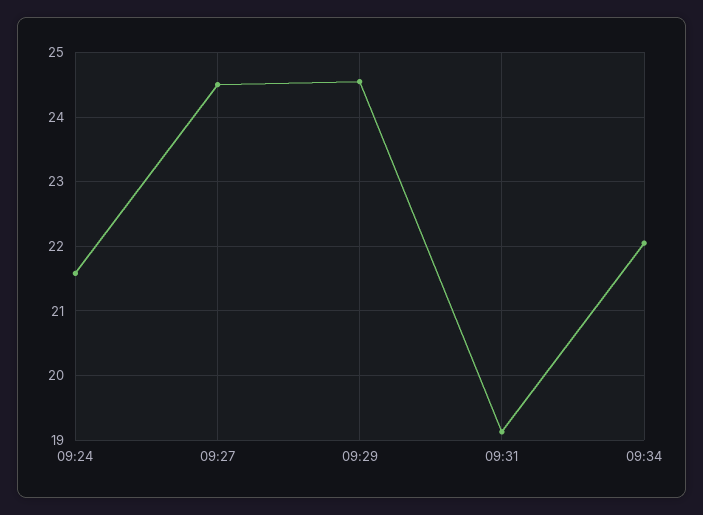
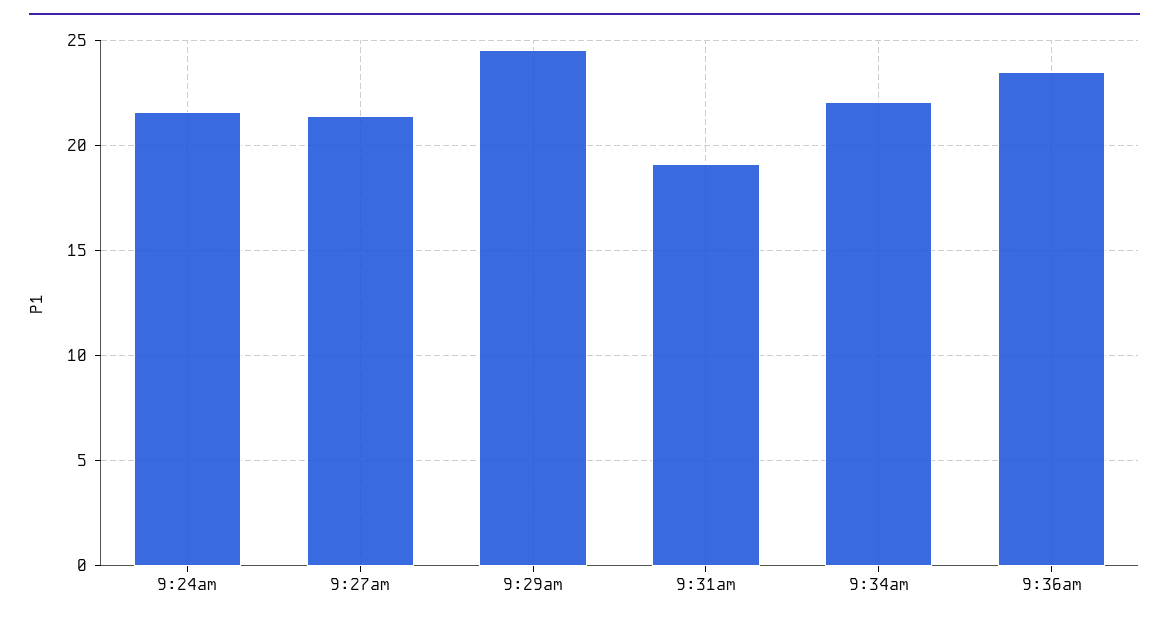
09:27: 24.5 -> 21.5
9:36am: none -> 23.5

